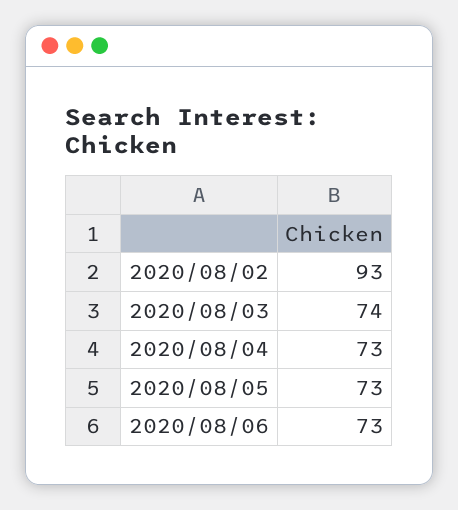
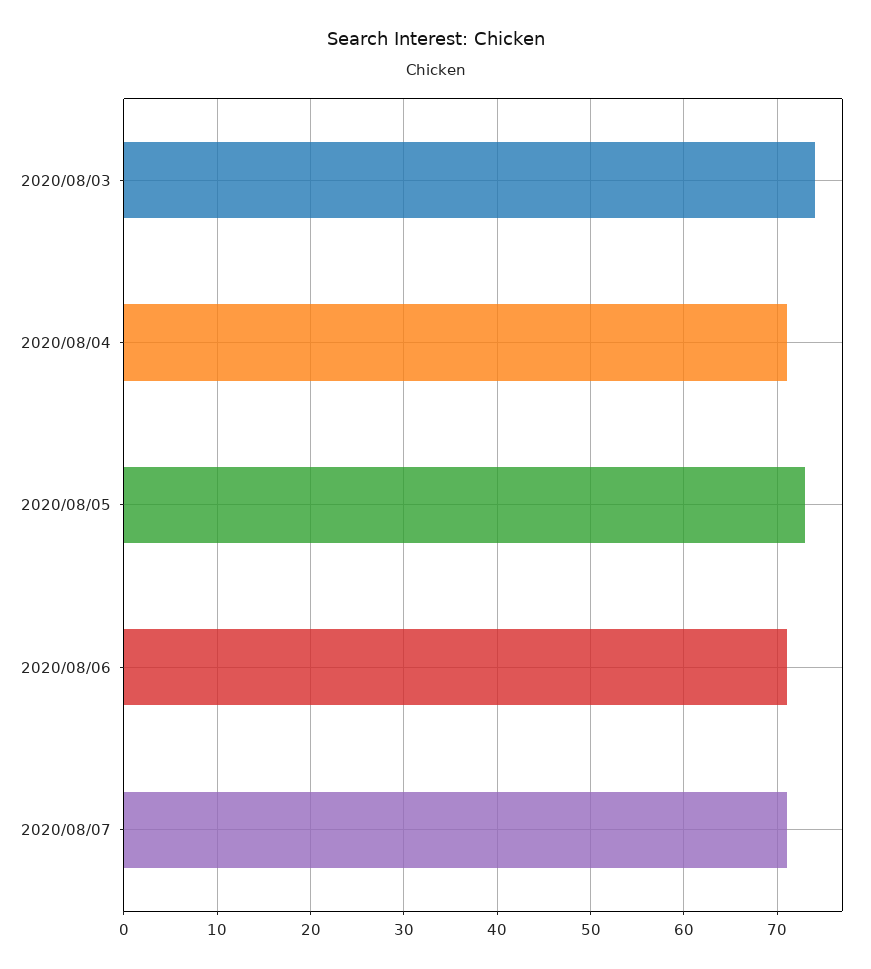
2020/08/02: 93 -> none
2020/08/04: 73 -> 71
2020/08/06: 73 -> 71
2020/08/07: none -> 71

